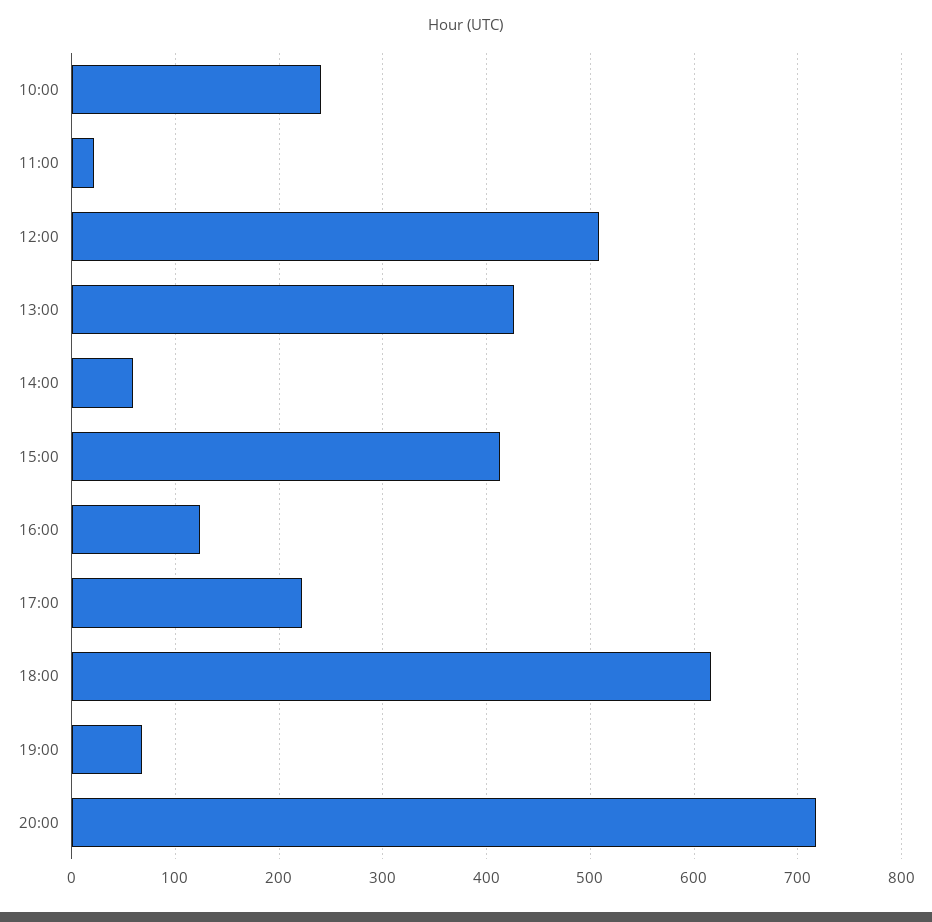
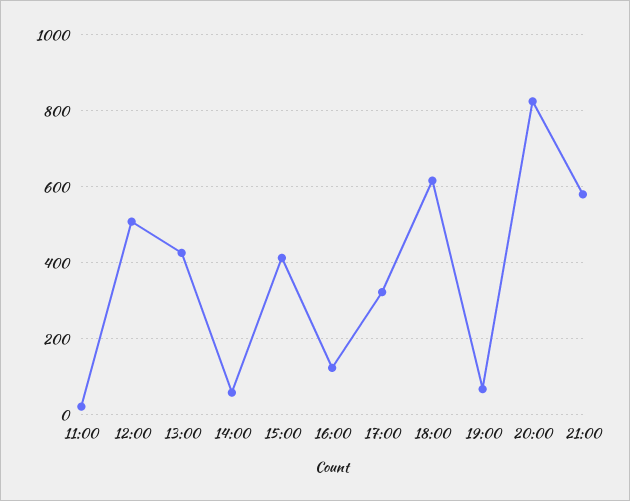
10:00: 240 -> none
17:00: 220 -> 320
20:00: 720 -> 820
21:00: none -> 580

